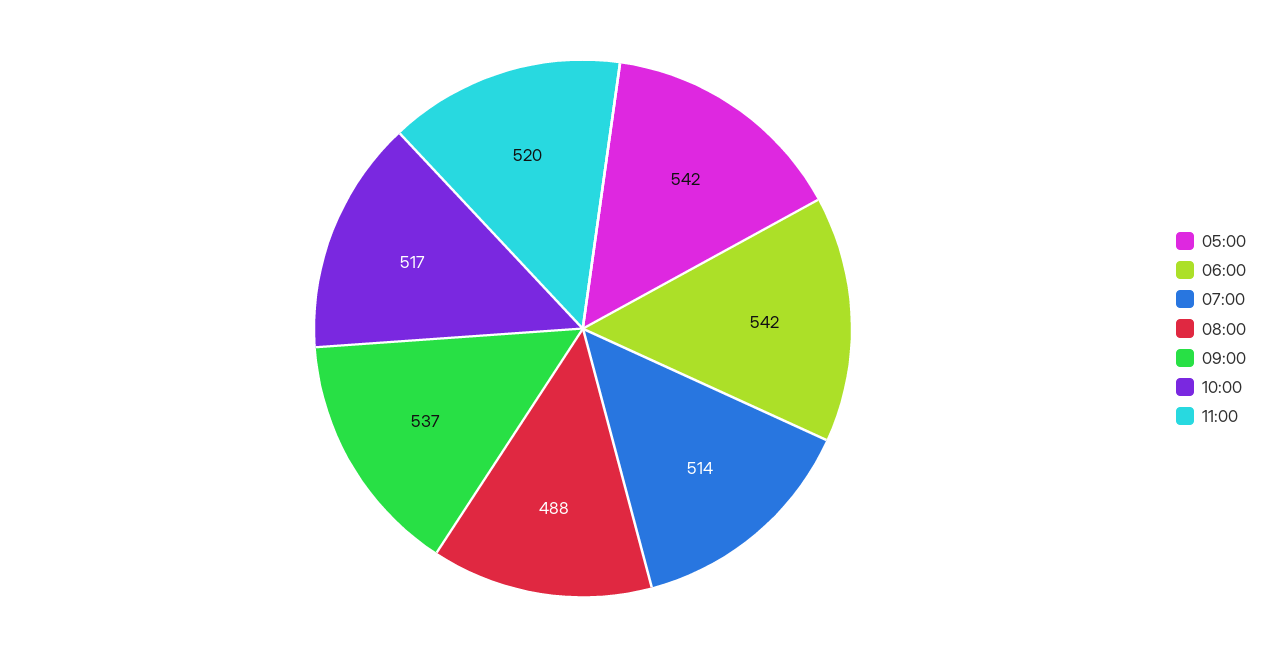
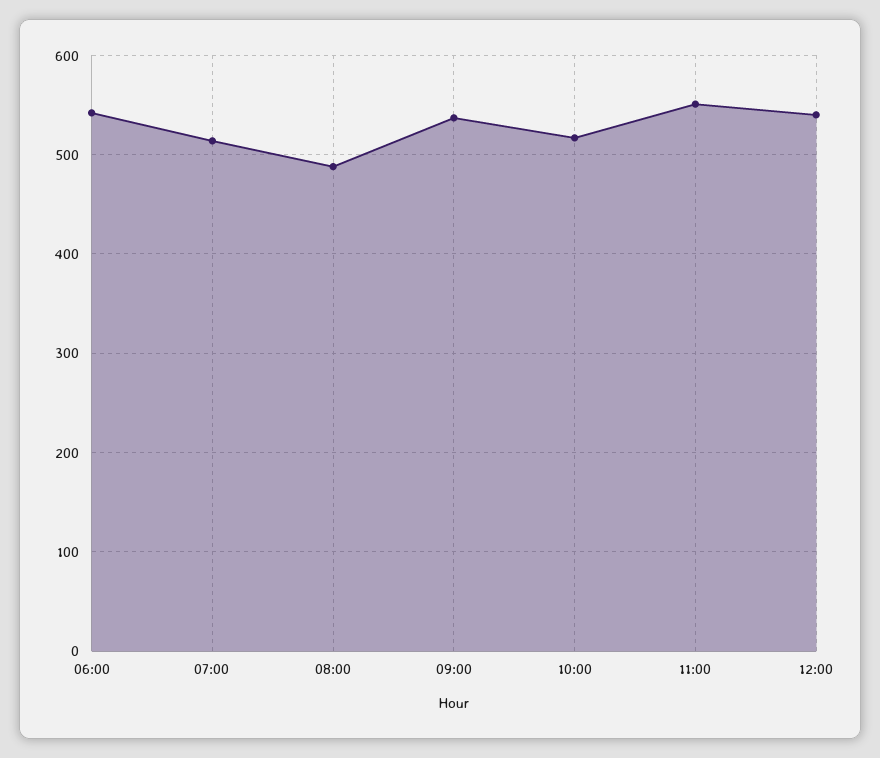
05:00: 542 -> none
11:00: 520 -> 550
12:00: none -> 540

